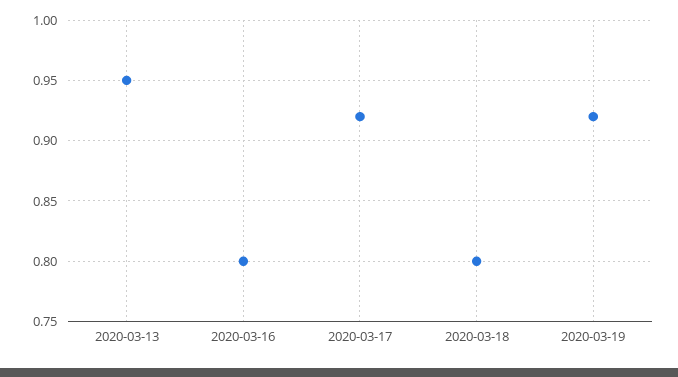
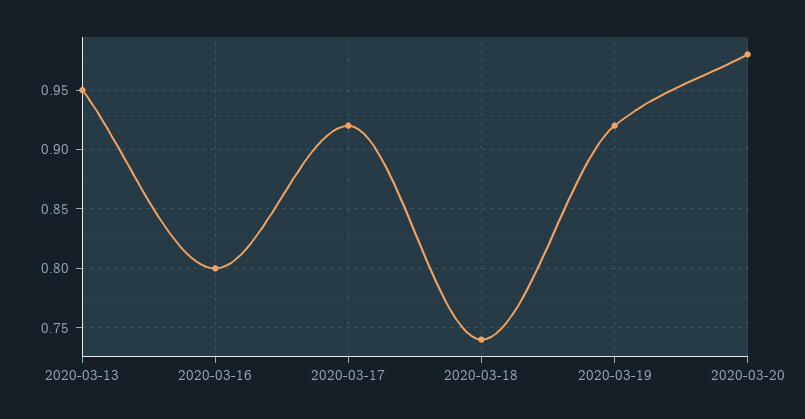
2020-03-18: 0.8 -> 0.74
2020-03-20: none -> 0.98

